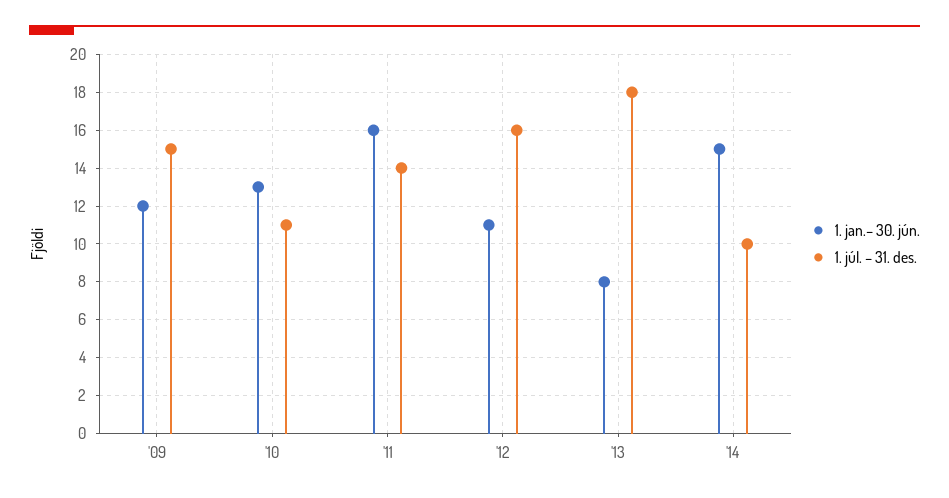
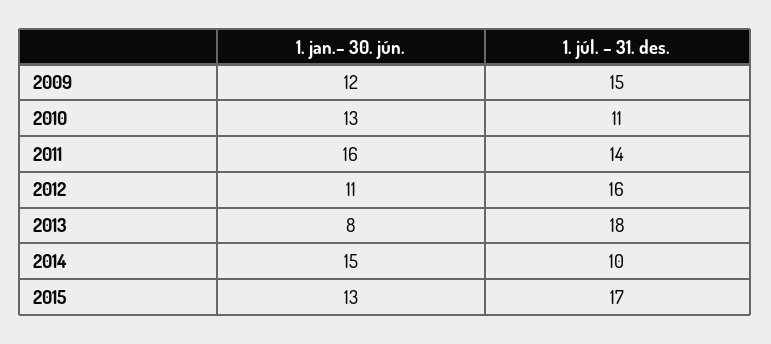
1. jan.– 30. jún., 2015: none -> 13
1. júl. – 31. des., 2015: none -> 17

